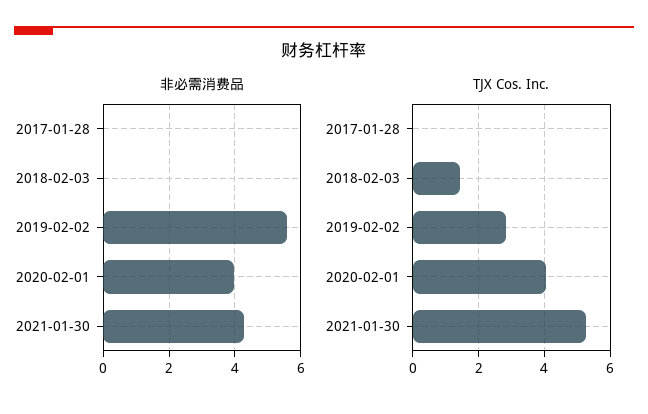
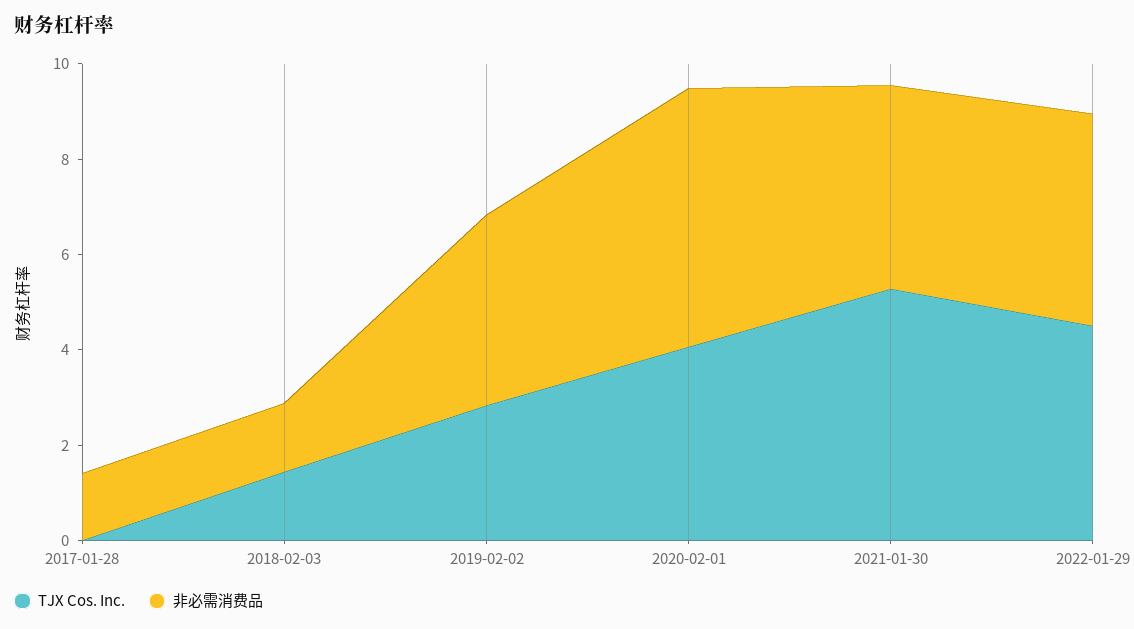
非必需消费品, 2017-01-28: 0 -> 1.5
非必需消费品, 2018-02-03: 0 -> 1.5
非必需消费品, 2019-02-02: 5.6 -> 4
非必需消费品, 2020-02-01: 4 -> 5.5
TJX Cos. Inc., 2022-01-29: none -> 4.5
非必需消费品, 2022-01-29: none -> 4.5

